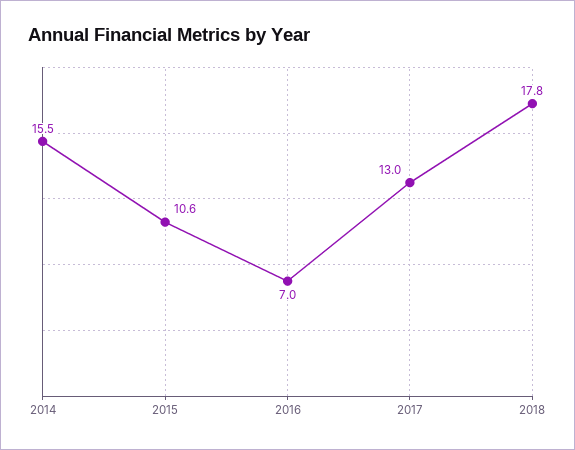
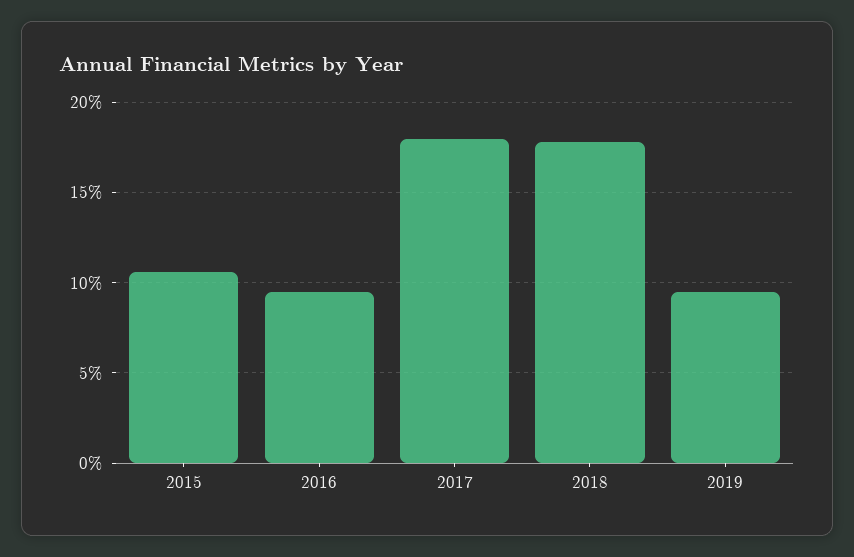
2014: 15.5 -> none
2016: 7 -> 9.5
2017: 13 -> 18
2019: none -> 9.5

